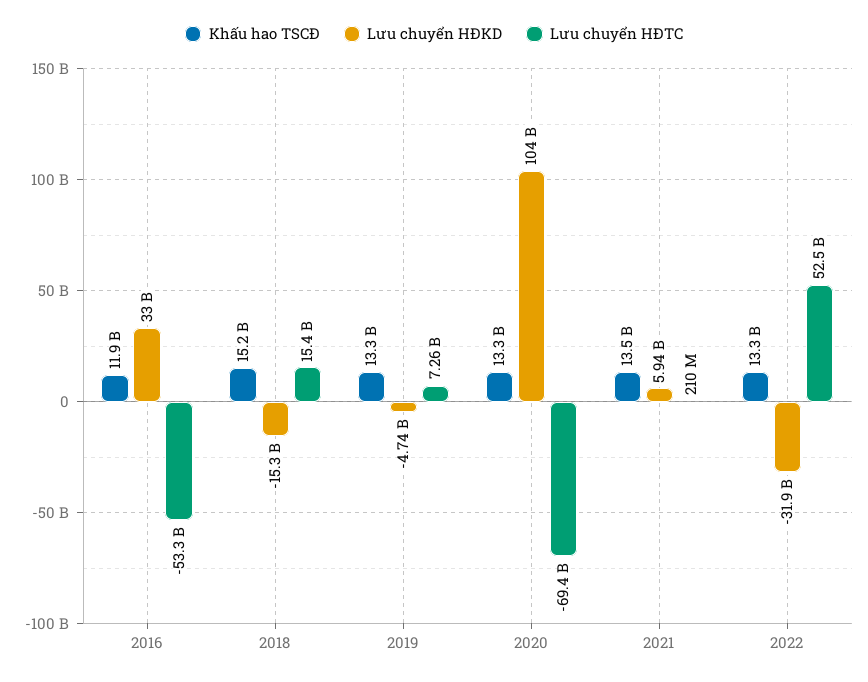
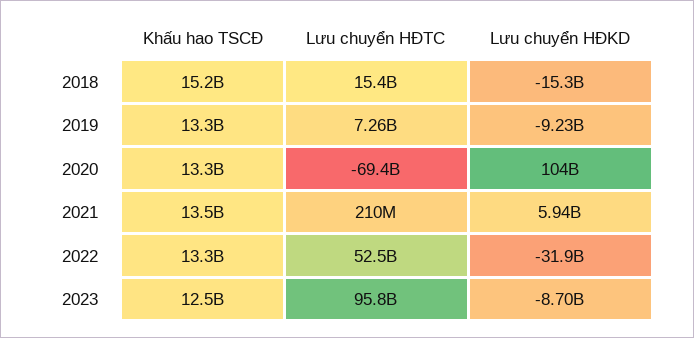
Khấu hao TSCĐ, 2016: 11900000000 -> none
Lưu chuyển HĐKD, 2016: 33000000000 -> none
Lưu chuyển HĐTC, 2016: -53300000000 -> none
Lưu chuyển HĐKD, 2019: -4740000000 -> -9230000000
Khấu hao TSCĐ, 2023: none -> 12500000000
Lưu chuyển HĐTC, 2023: none -> 95800000000
Lưu chuyển HĐKD, 2023: none -> -8700000000

